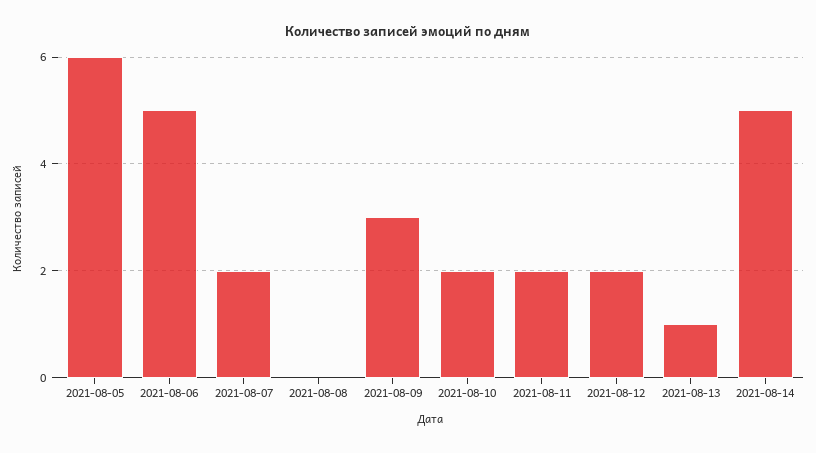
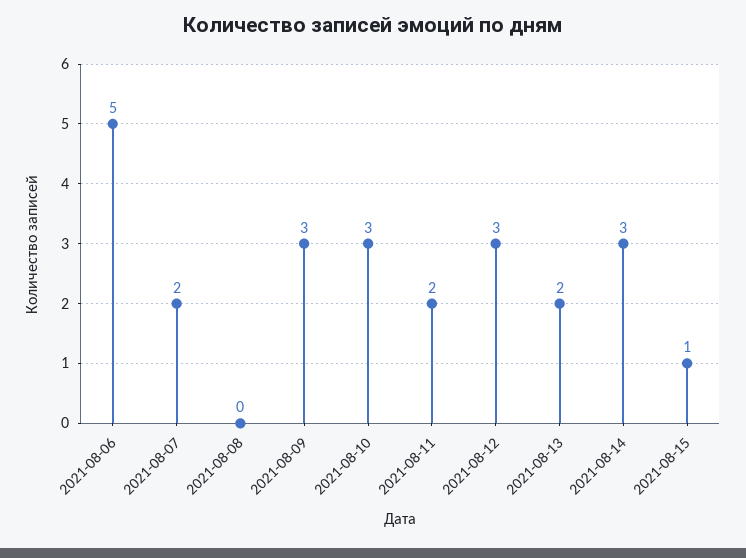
2021-08-05: 6 -> none
2021-08-10: 2 -> 3
2021-08-12: 2 -> 3
2021-08-13: 1 -> 2
2021-08-14: 5 -> 3
2021-08-15: none -> 1

